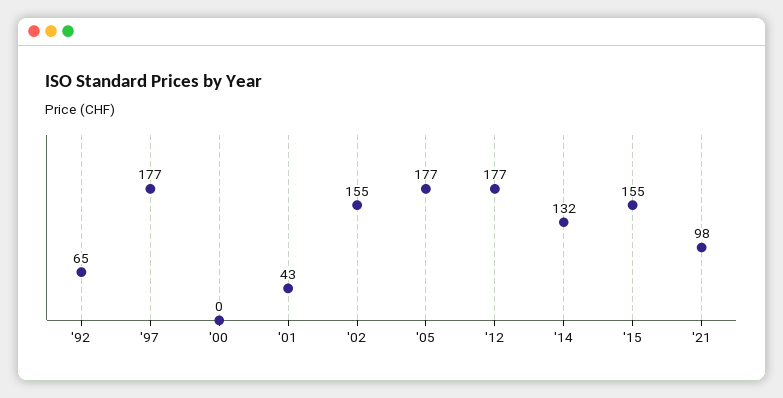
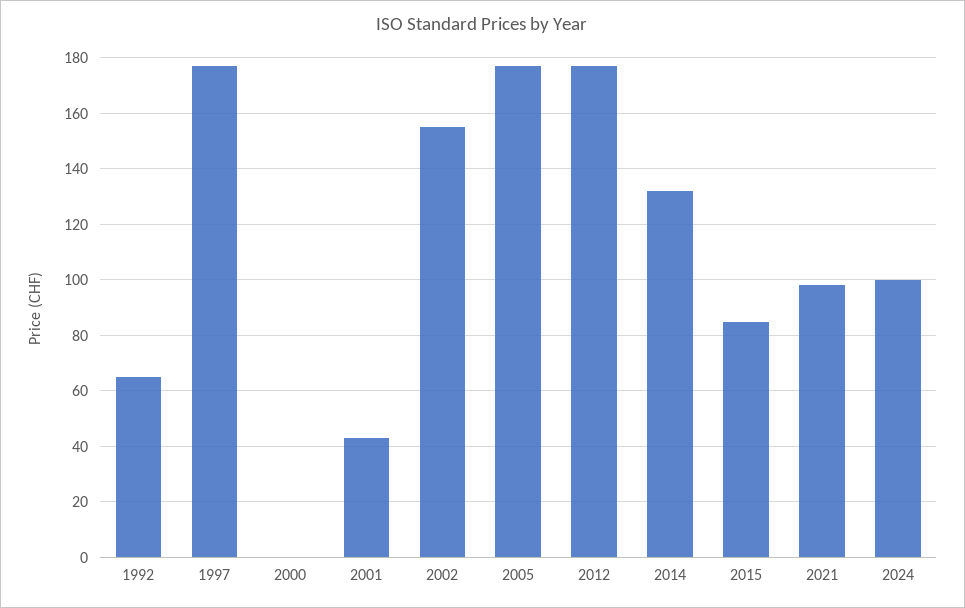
'15: 155 -> 85
2024: none -> 100

